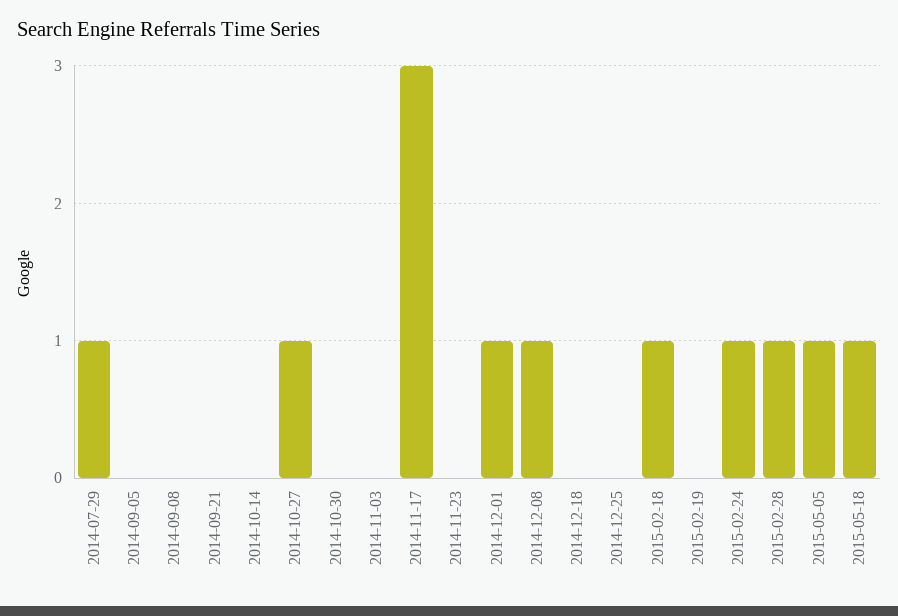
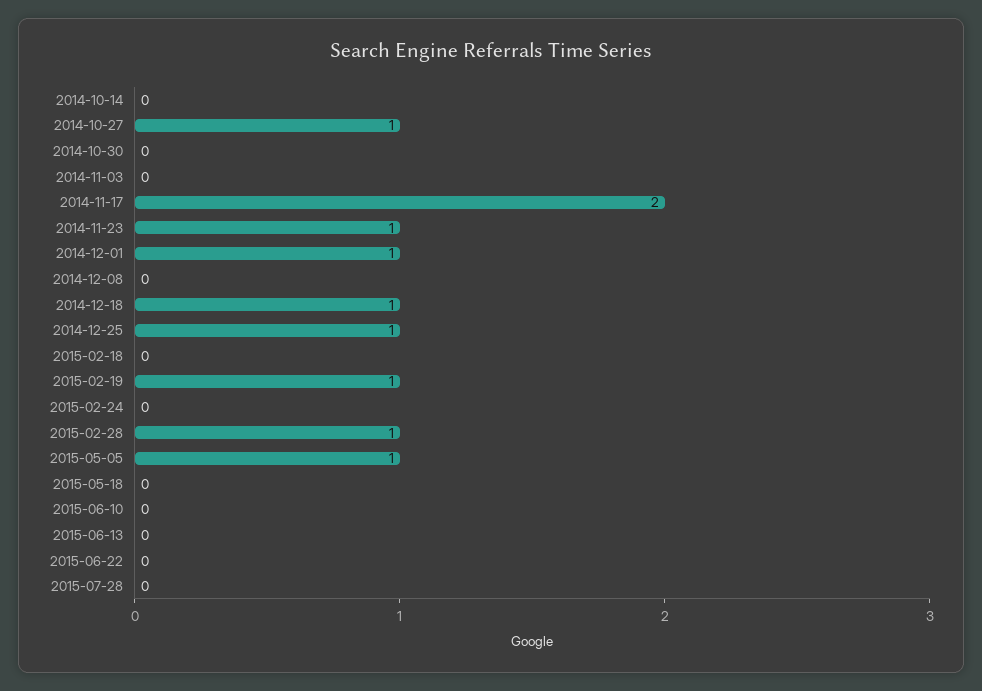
2014-07-29: 1 -> none
2014-09-05: 0 -> none
2014-09-08: 0 -> none
2014-09-21: 0 -> none
2014-11-17: 3 -> 2
2014-11-23: 0 -> 1
2014-12-08: 1 -> 0
2014-12-18: 0 -> 1
2014-12-25: 0 -> 1
2015-02-18: 1 -> 0
2015-02-19: 0 -> 1
2015-02-24: 1 -> 0
2015-05-18: 1 -> 0
2015-06-10: none -> 0
2015-06-13: none -> 0
2015-06-22: none -> 0
2015-07-28: none -> 0

